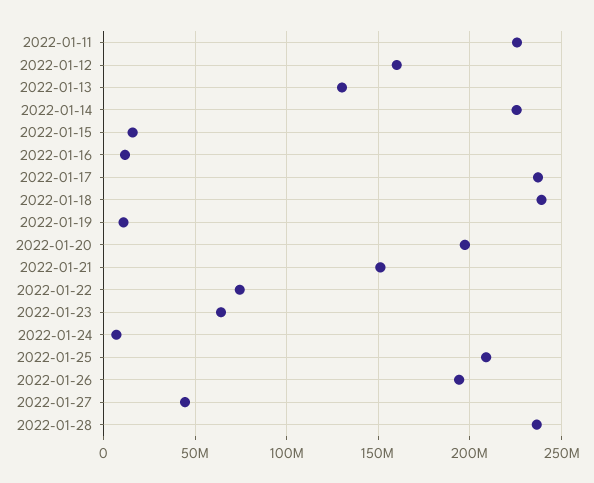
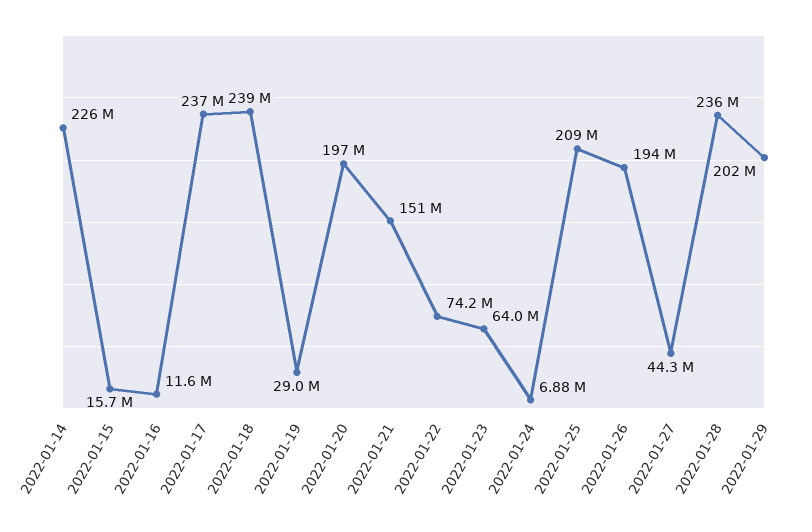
2022-01-11: 225000000 -> none
2022-01-12: 160000000 -> none
2022-01-13: 130000000 -> none
2022-01-19: 10000000 -> 29000000
2022-01-29: none -> 202000000

